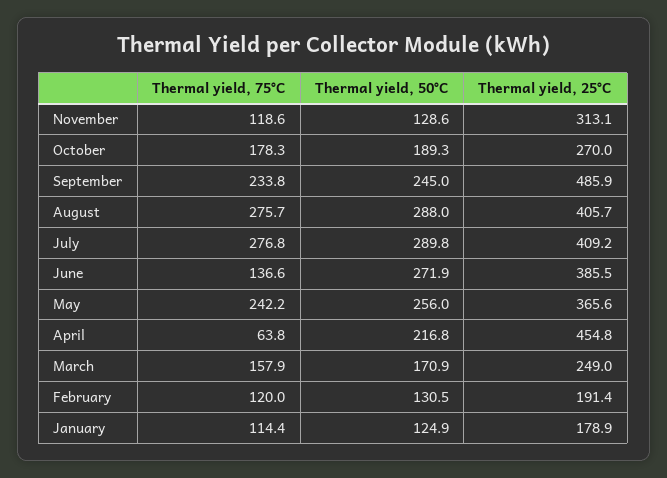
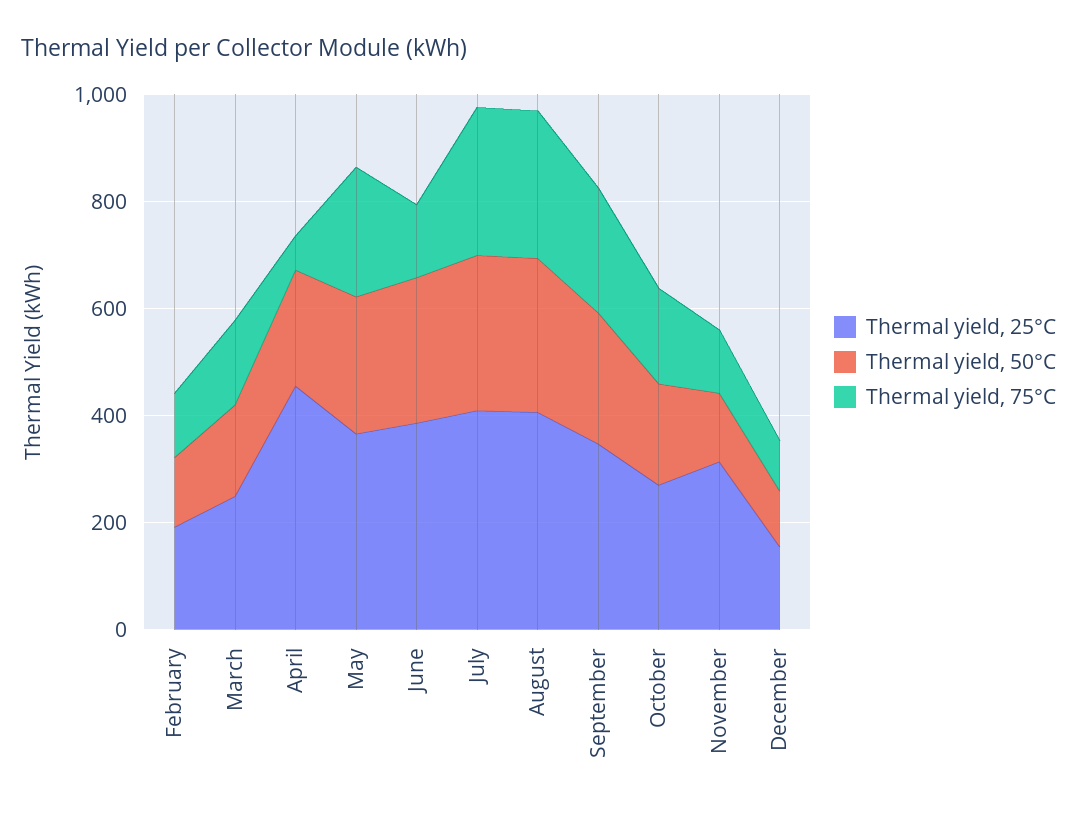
Thermal yield, 25°C, September: 485.9 -> 350
Thermal yield, 75°C, January: 114.4 -> none
Thermal yield, 50°C, January: 124.9 -> none
Thermal yield, 25°C, January: 178.9 -> none
Thermal yield, 25°C, December: none -> 150
Thermal yield, 50°C, December: none -> 100
Thermal yield, 75°C, December: none -> 100

